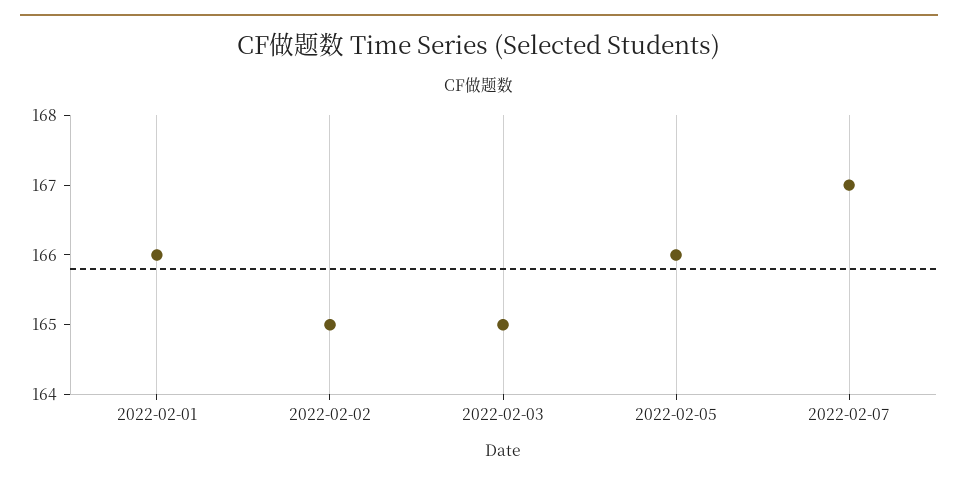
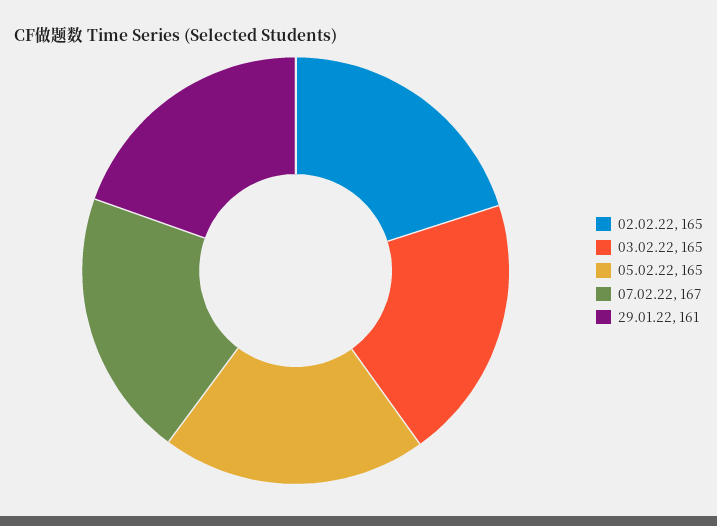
2022-02-01: 166 -> none
2022-02-05: 166 -> 165
29.01.22: none -> 161

